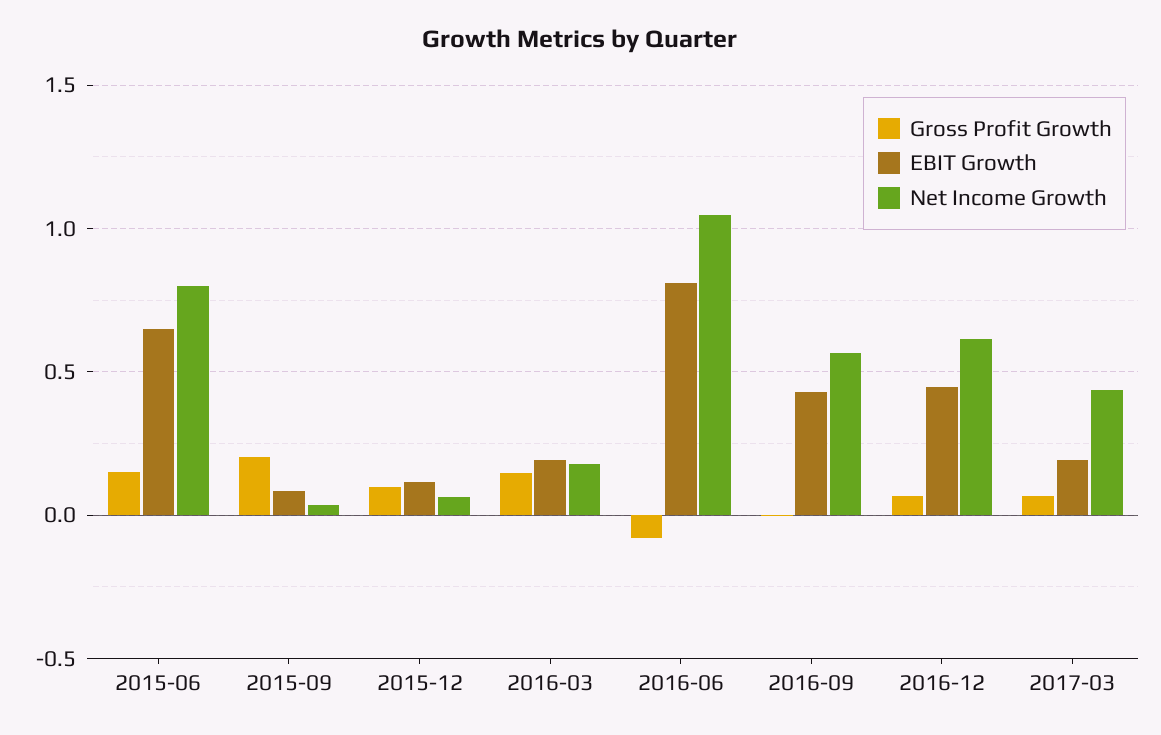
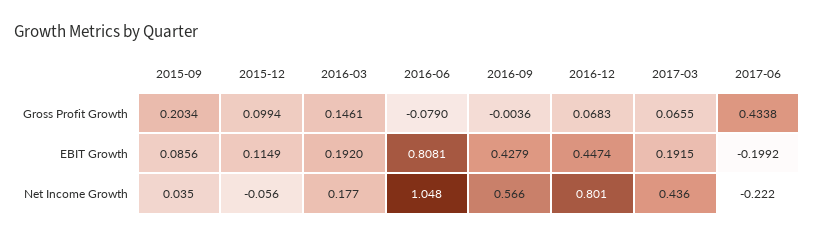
Gross Profit Growth, 2015-06: 0.15 -> none
EBIT Growth, 2015-06: 0.65 -> none
Net Income Growth, 2015-06: 0.8 -> none
Net Income Growth, 2015-12: 0.05 -> -0.056
Net Income Growth, 2016-12: 0.6 -> 0.801
Gross Profit Growth, 2017-06: none -> 0.4338
EBIT Growth, 2017-06: none -> -0.1992
Net Income Growth, 2017-06: none -> -0.222

